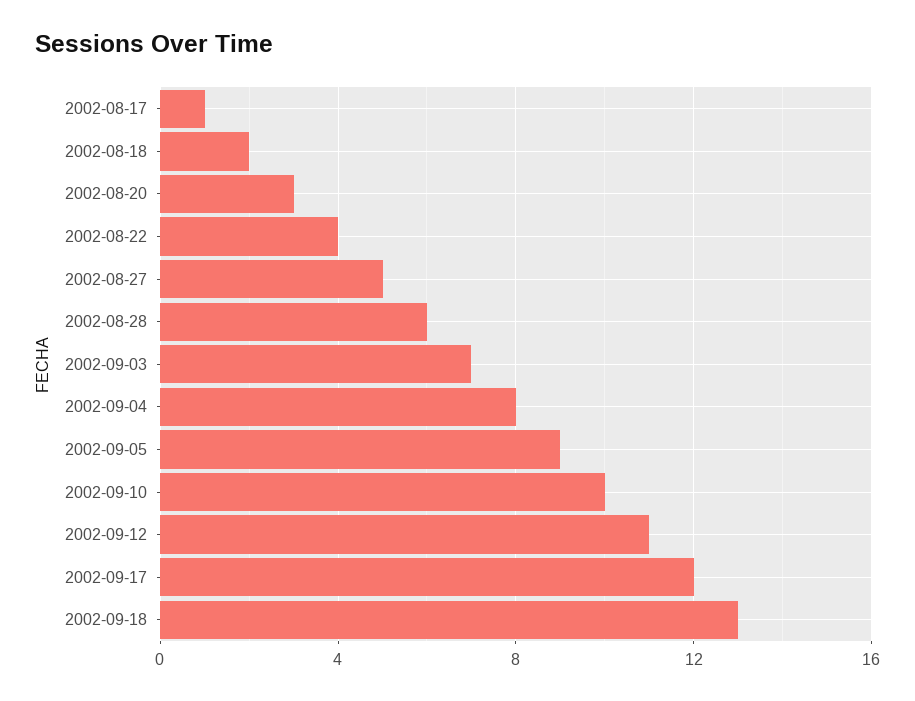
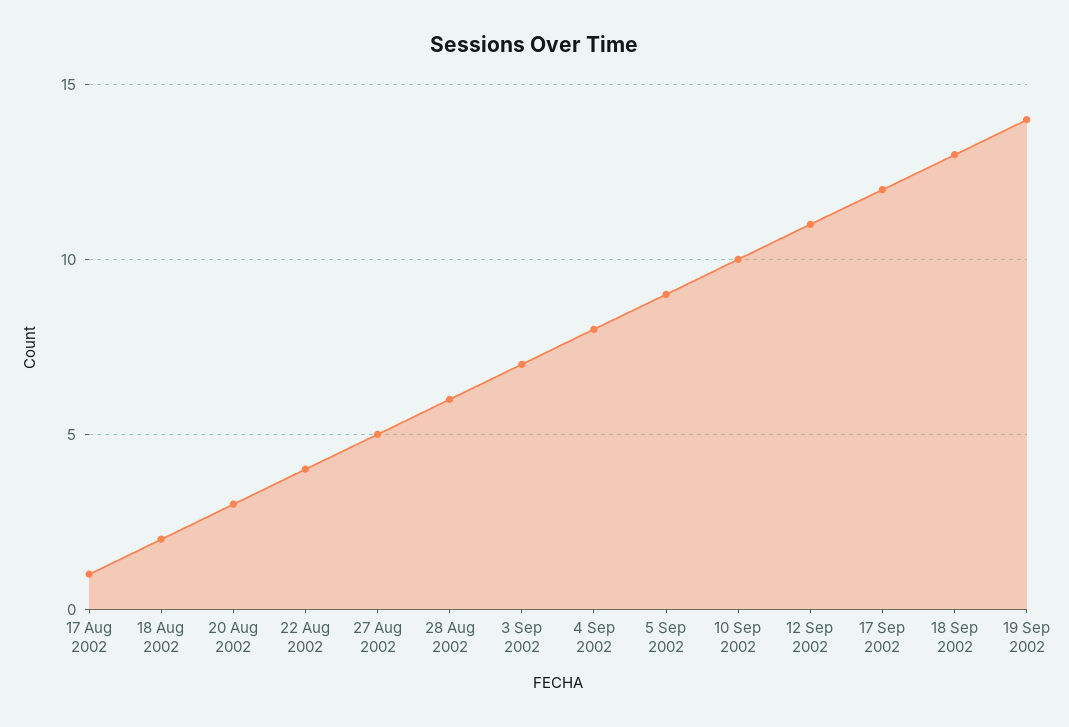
19 Sep 2002: none -> 14

